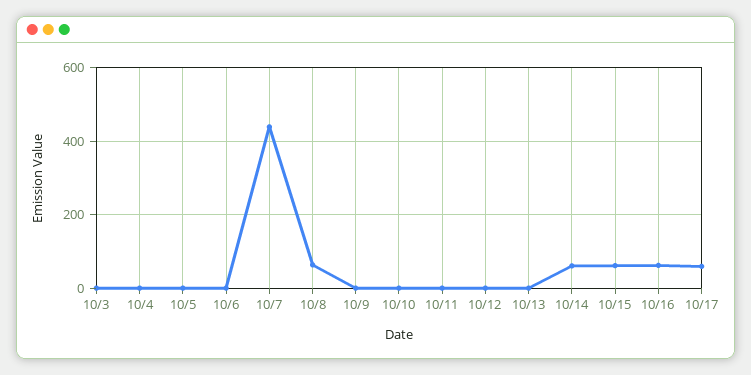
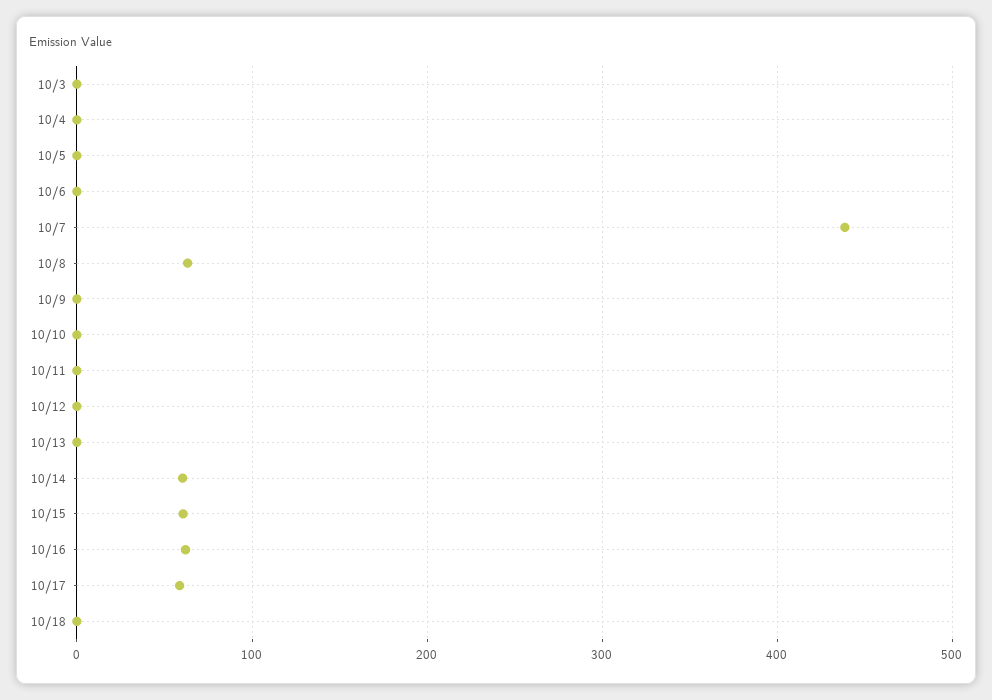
10/18: none -> 0

